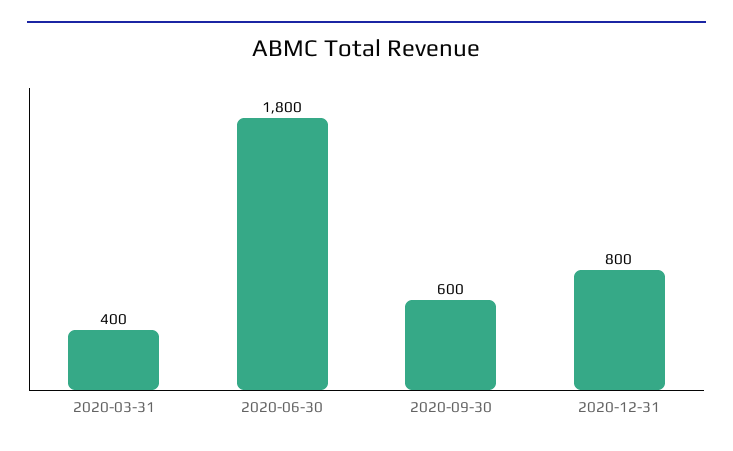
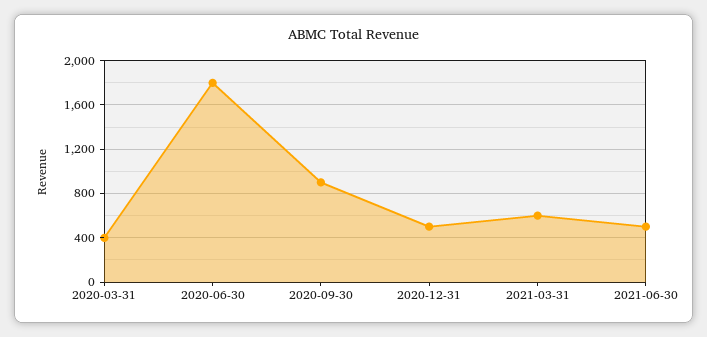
2020-09-30: 600 -> 900
2020-12-31: 800 -> 500
2021-03-31: none -> 600
2021-06-30: none -> 500

